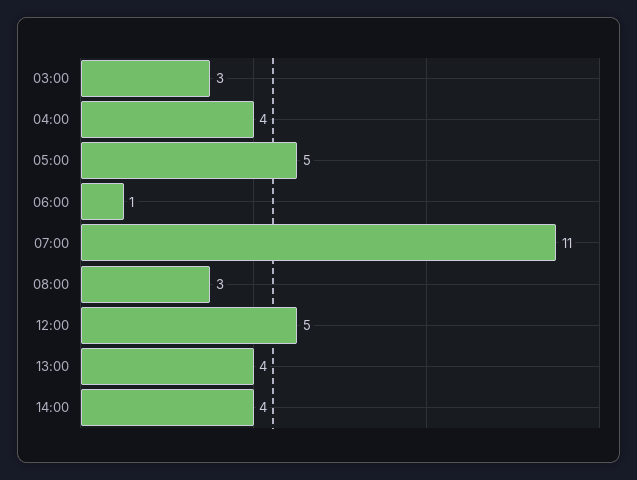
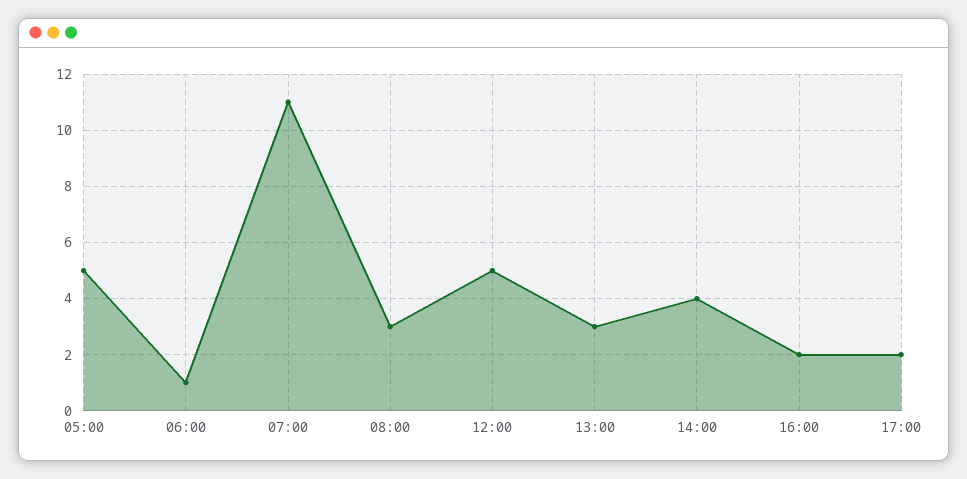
03:00: 3 -> none
04:00: 4 -> none
13:00: 4 -> 3
16:00: none -> 2
17:00: none -> 2

